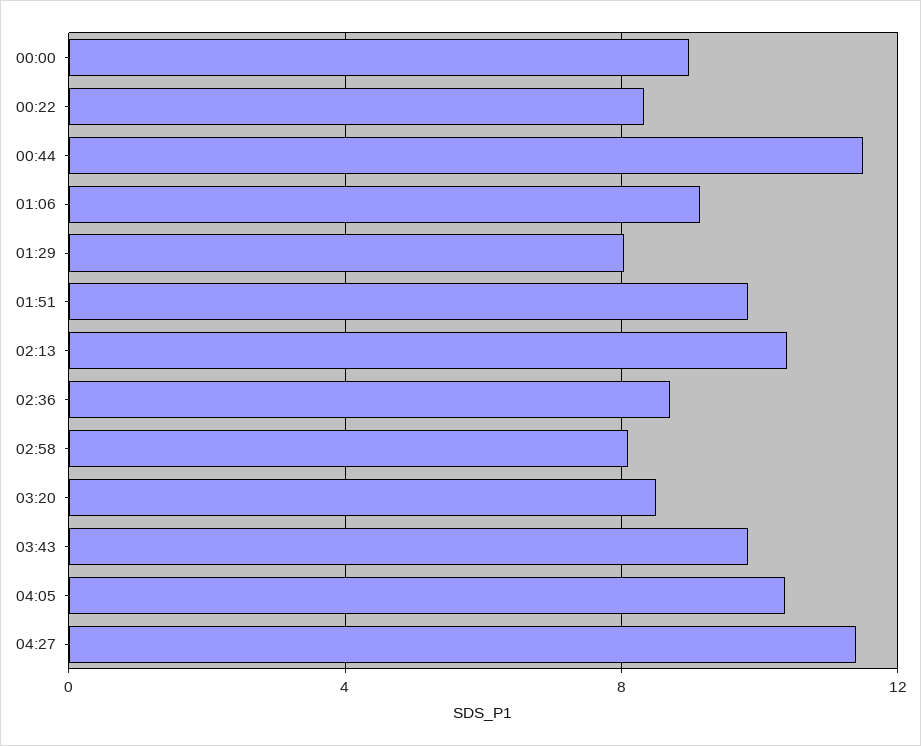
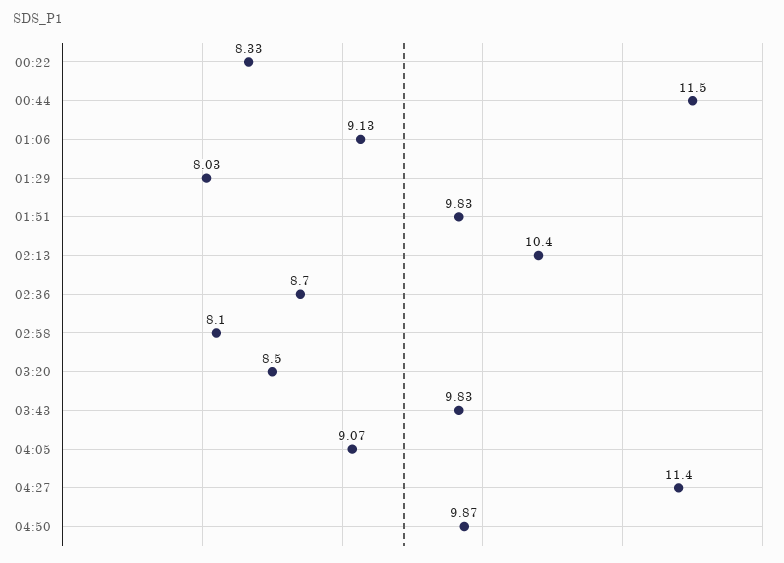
00:00: 9 -> none
04:05: 10.5 -> 9.07
04:50: none -> 9.87

